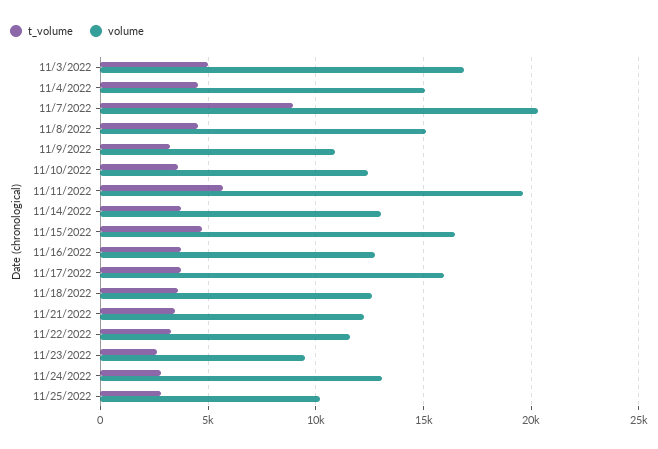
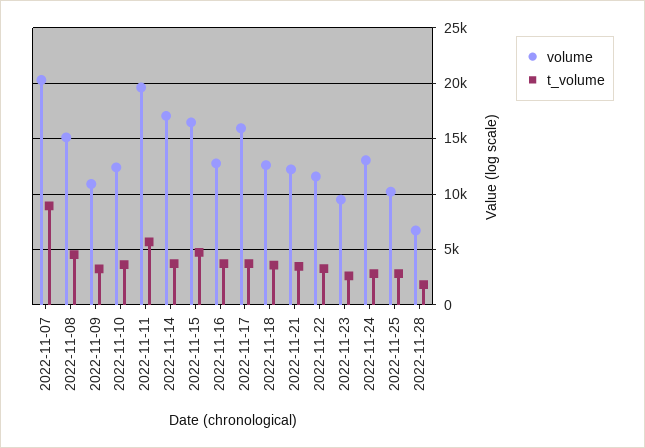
t_volume, 11/3/2022: 5000 -> none
volume, 11/3/2022: 17000 -> none
t_volume, 11/4/2022: 4500 -> none
volume, 11/4/2022: 15000 -> none
volume, 11/14/2022: 13000 -> 17000
volume, 2022-11-28: none -> 7000
t_volume, 2022-11-28: none -> 2000

